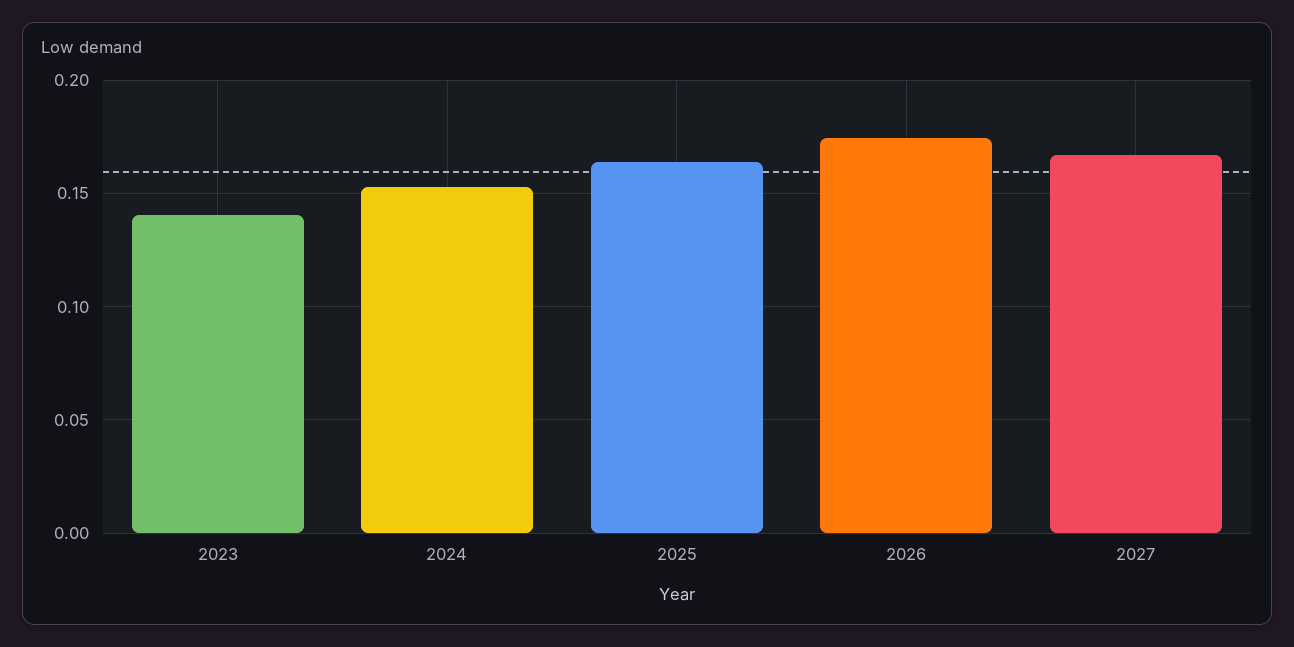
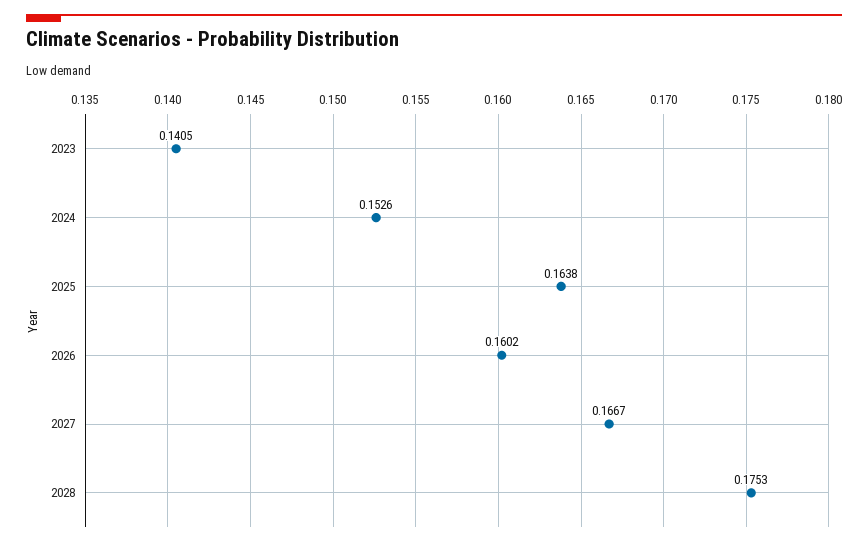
2026: 0.175 -> 0.1602
2028: none -> 0.1753

